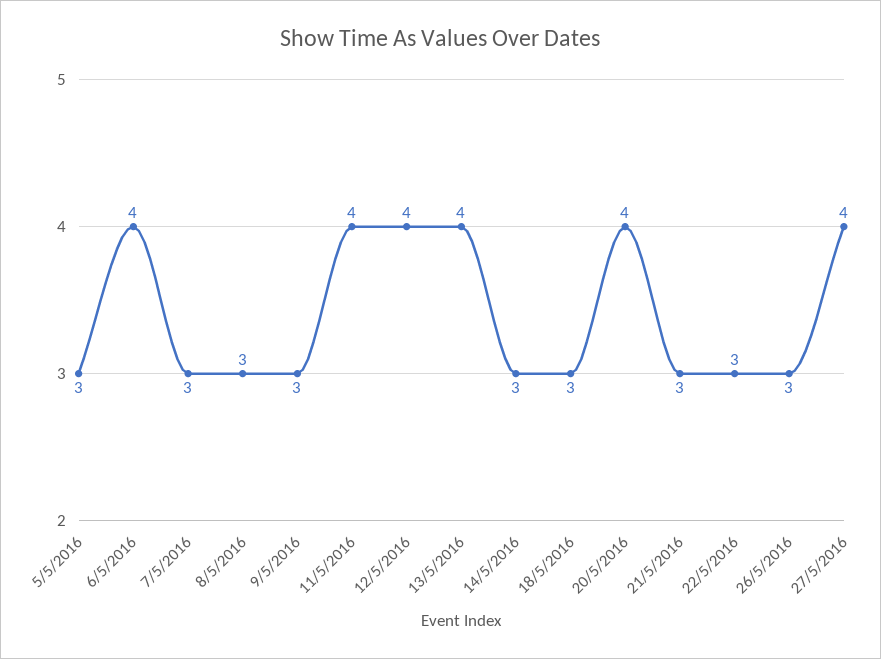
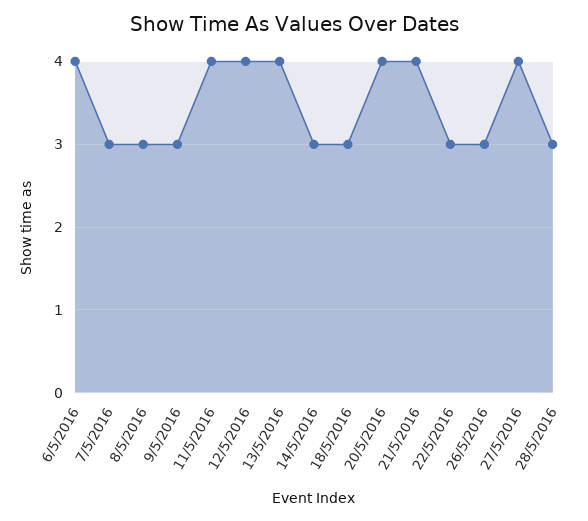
5/5/2016: 3 -> none
21/5/2016: 3 -> 4
28/5/2016: none -> 3

